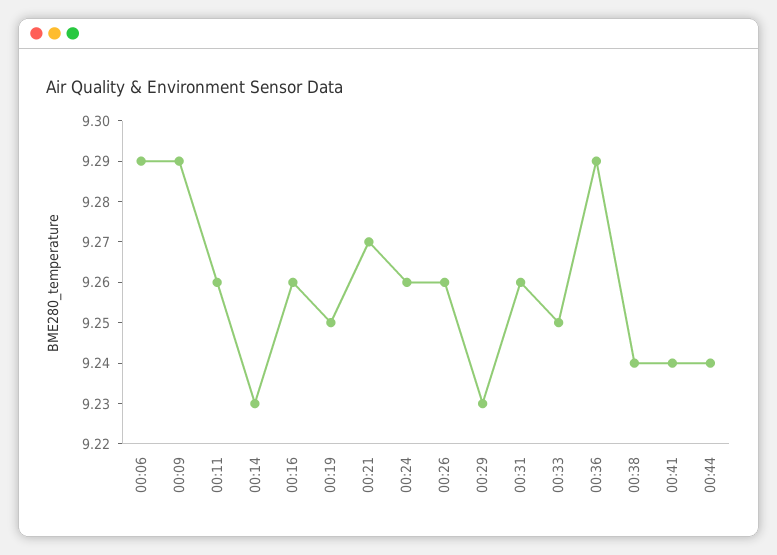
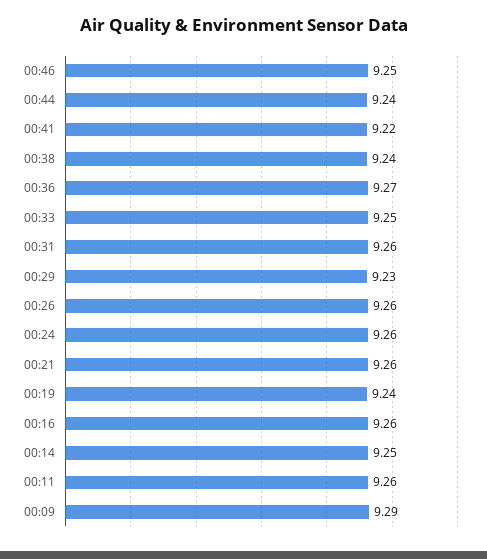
00:06: 9.29 -> none
00:14: 9.23 -> 9.25
00:19: 9.25 -> 9.24
00:21: 9.27 -> 9.26
00:36: 9.29 -> 9.27
00:41: 9.24 -> 9.22
00:46: none -> 9.25

